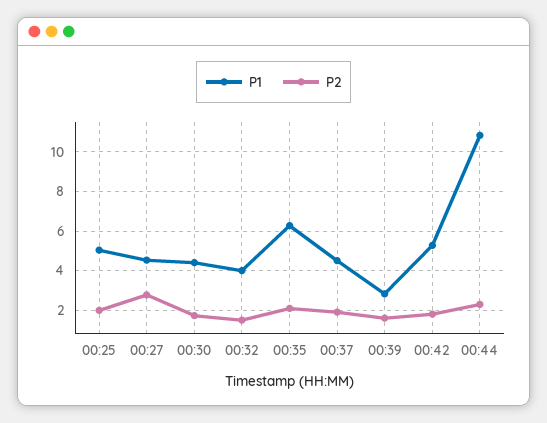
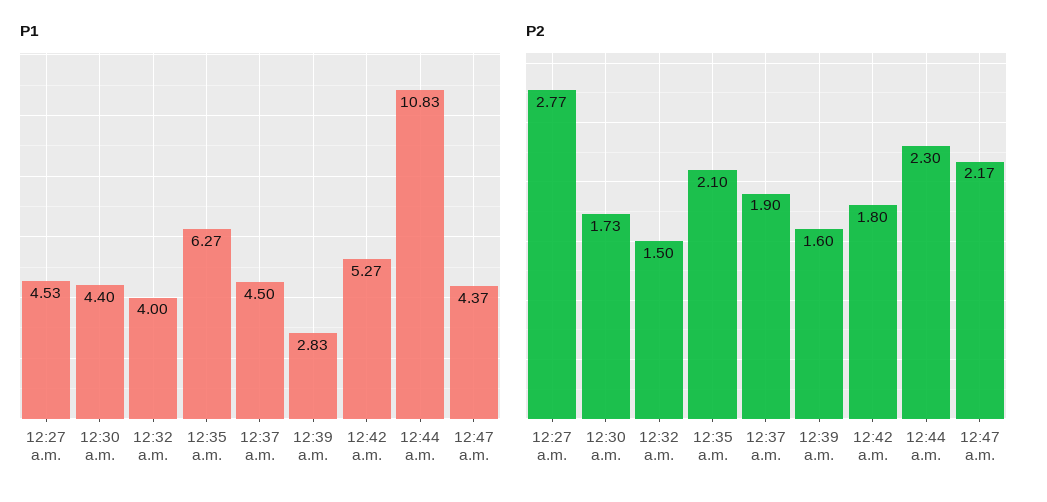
P1, 00:25: 5 -> none
P2, 00:25: 2 -> none
P1, 12:47 a.m.: none -> 4.37
P2, 12:47 a.m.: none -> 2.17

